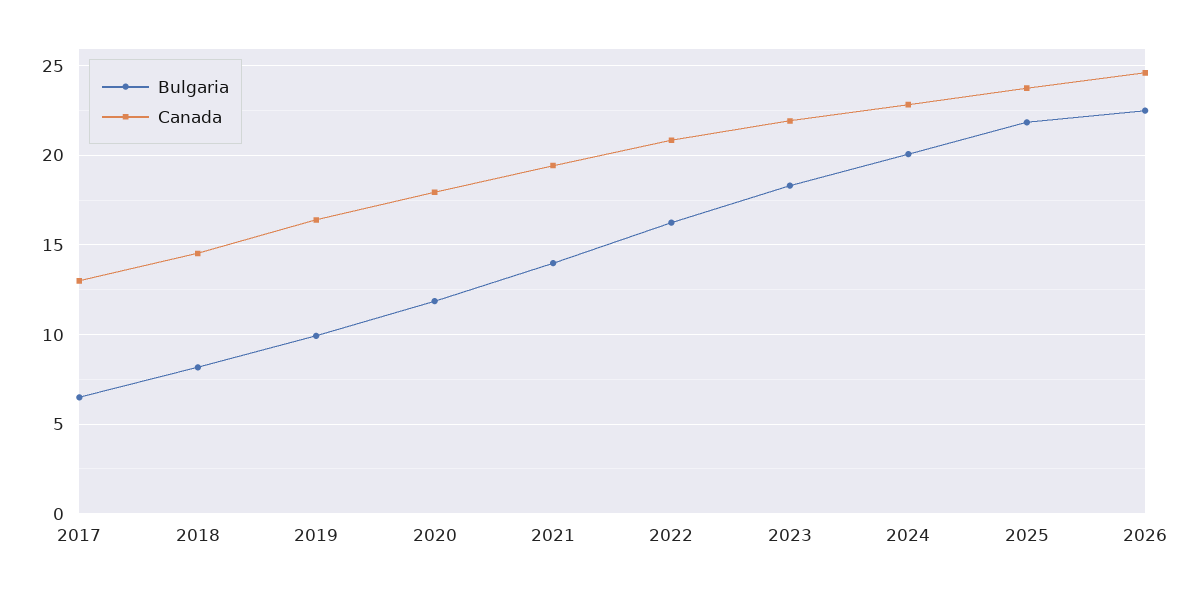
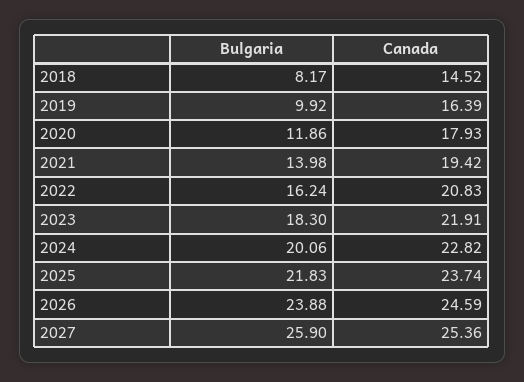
Bulgaria, 2017: 6.5 -> none
Canada, 2017: 13 -> none
Bulgaria, 2026: 22.5 -> 23.88
Bulgaria, 2027: none -> 25.9
Canada, 2027: none -> 25.36

